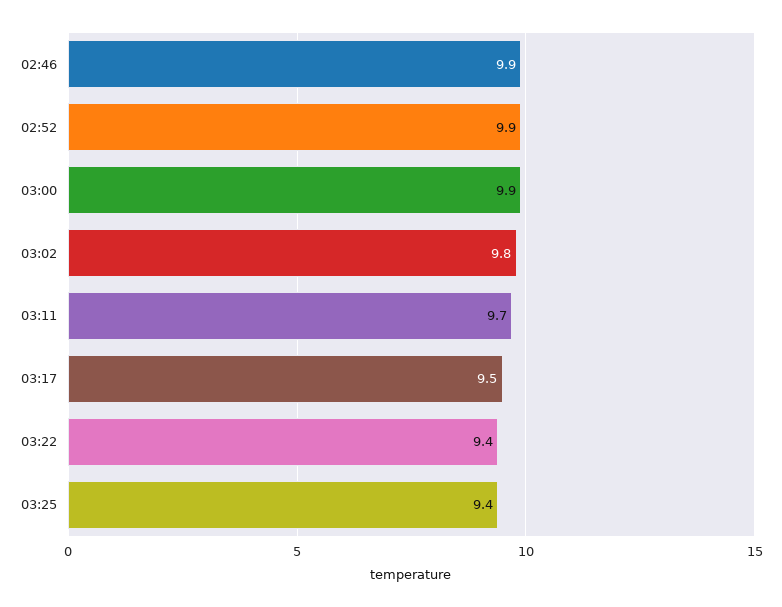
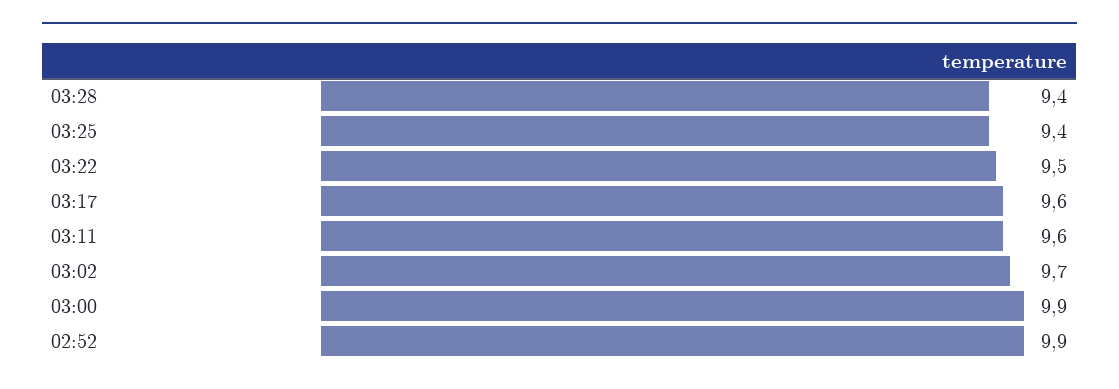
02:46: 9.9 -> none
03:02: 9.8 -> 9.7
03:11: 9.7 -> 9.6
03:17: 9.5 -> 9.6
03:22: 9.4 -> 9.5
03:28: none -> 9.4

